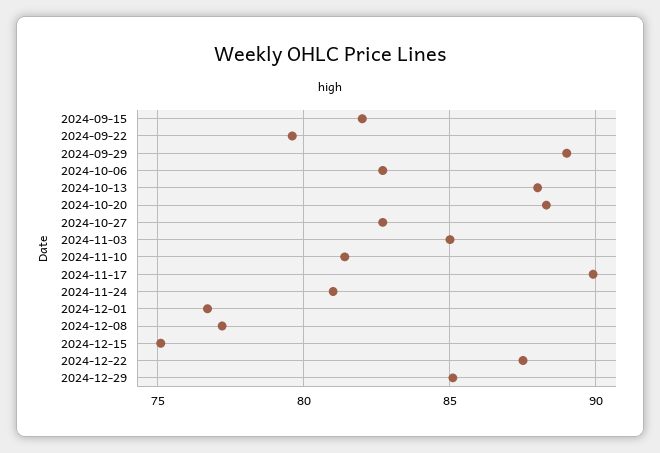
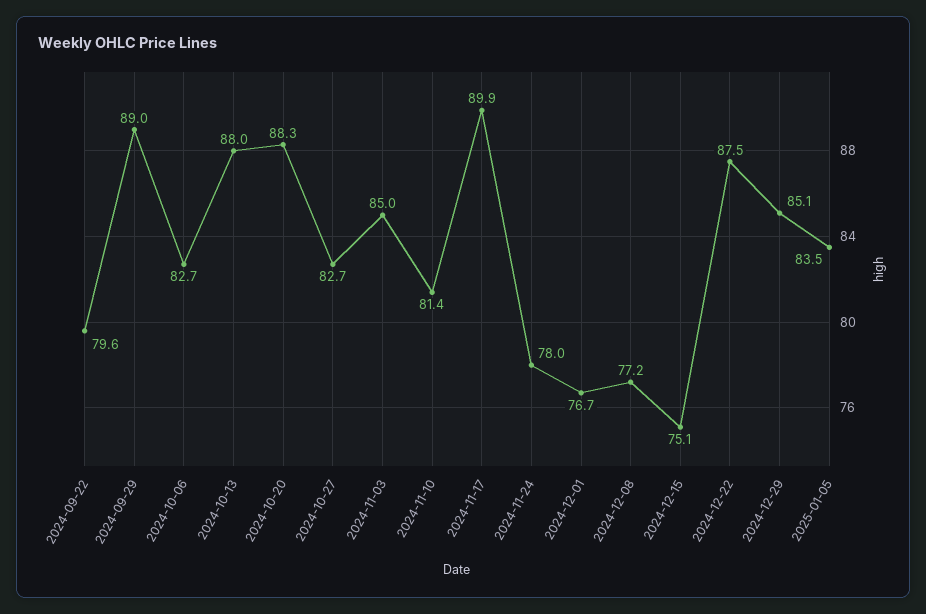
2024-09-15: 82 -> none
2024-11-24: 81 -> 78
2025-01-05: none -> 83.5

